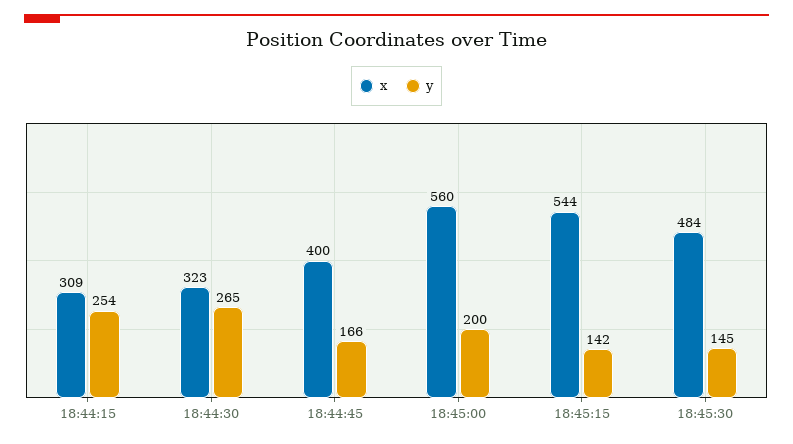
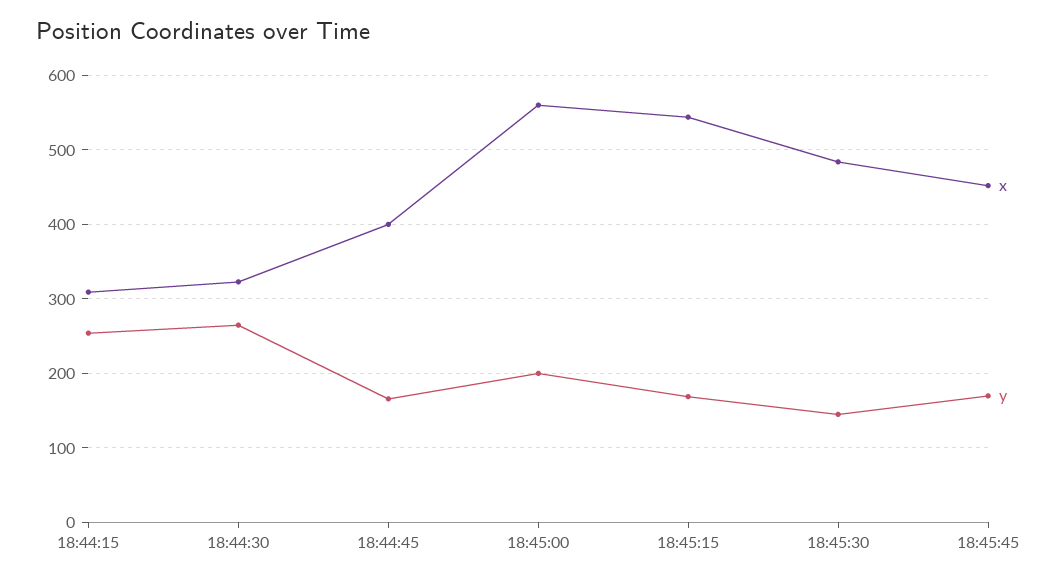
y, 18:45:15: 142 -> 170
x, 18:45:45: none -> 450
y, 18:45:45: none -> 170

